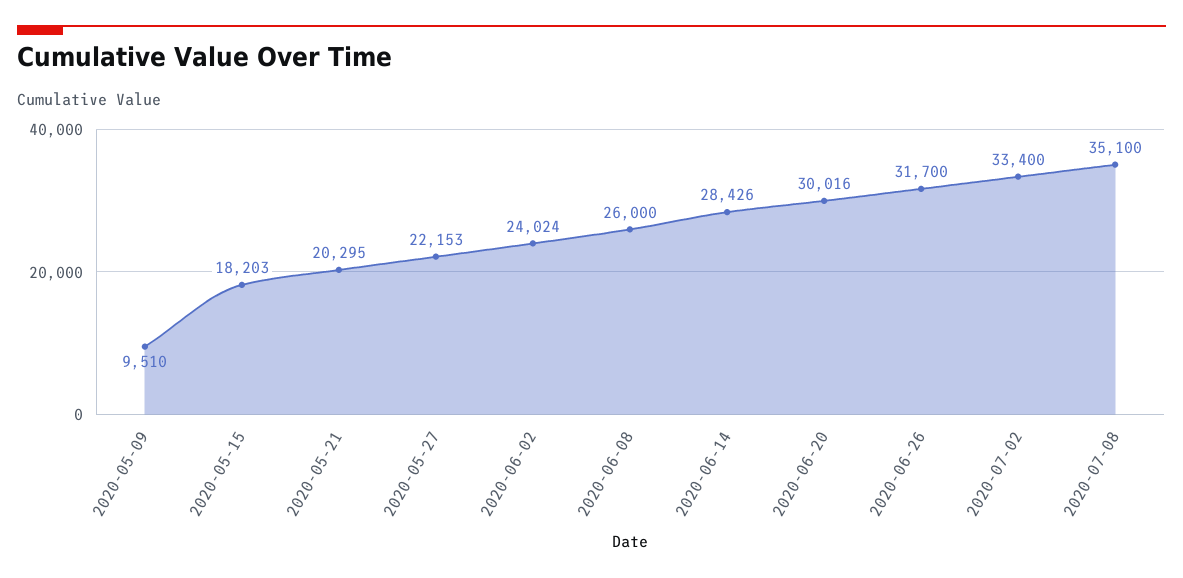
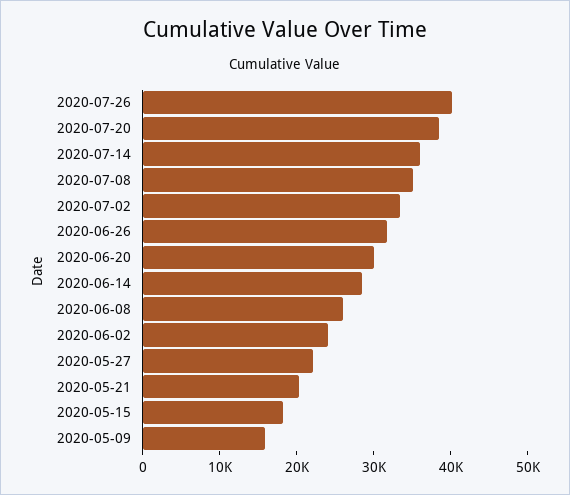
2020-05-09: 9510 -> 16000
2020-07-26: none -> 40000
2020-07-20: none -> 38000
2020-07-14: none -> 36000

